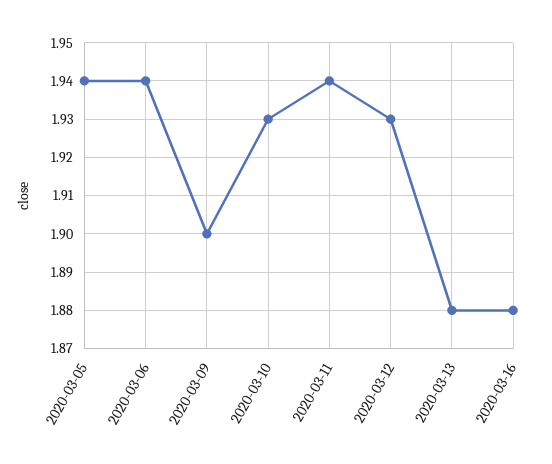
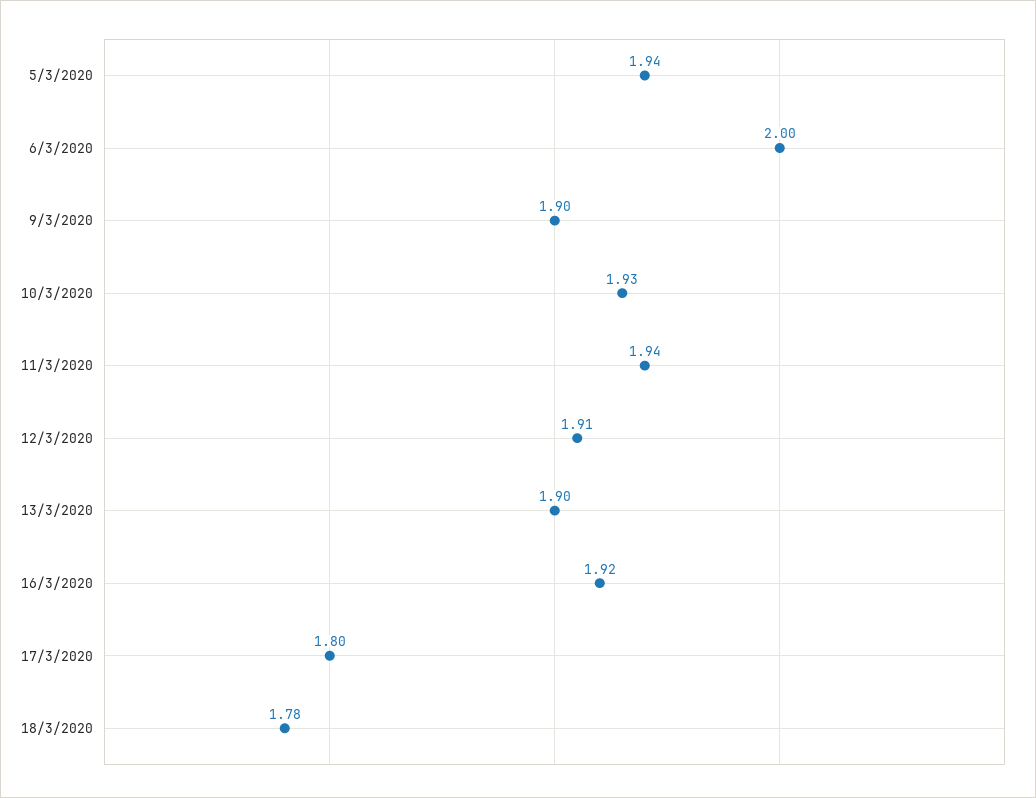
2020-03-06: 1.94 -> 2
2020-03-12: 1.93 -> 1.91
2020-03-13: 1.88 -> 1.9
2020-03-16: 1.88 -> 1.92
17/3/2020: none -> 1.8
18/3/2020: none -> 1.78

